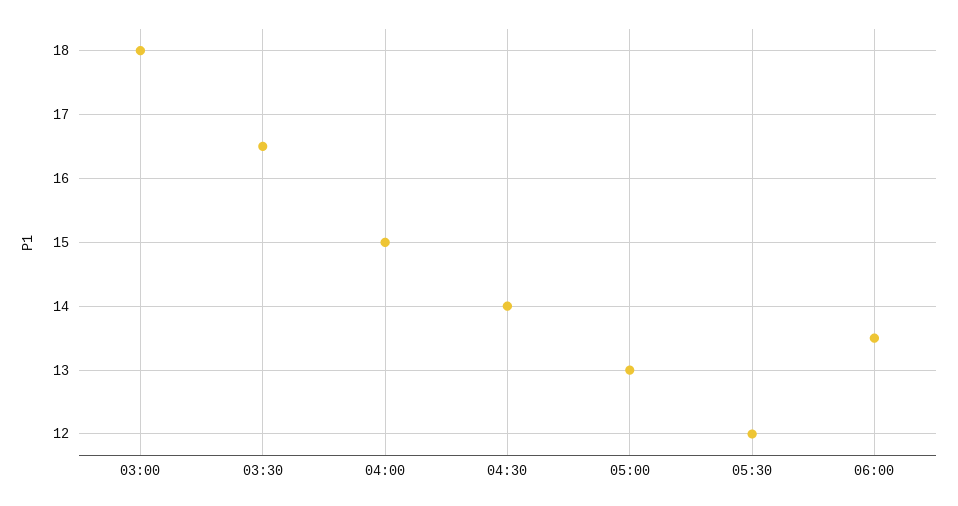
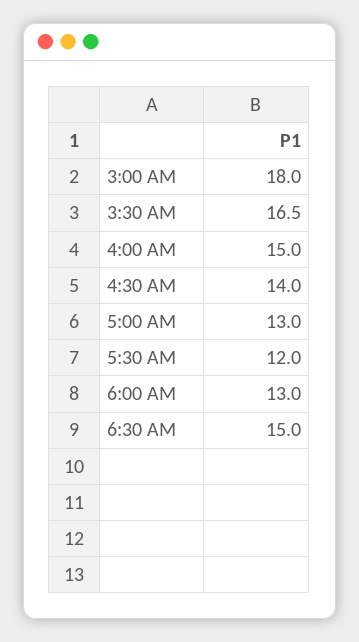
06:00: 13.5 -> 13
6:30 AM: none -> 15

